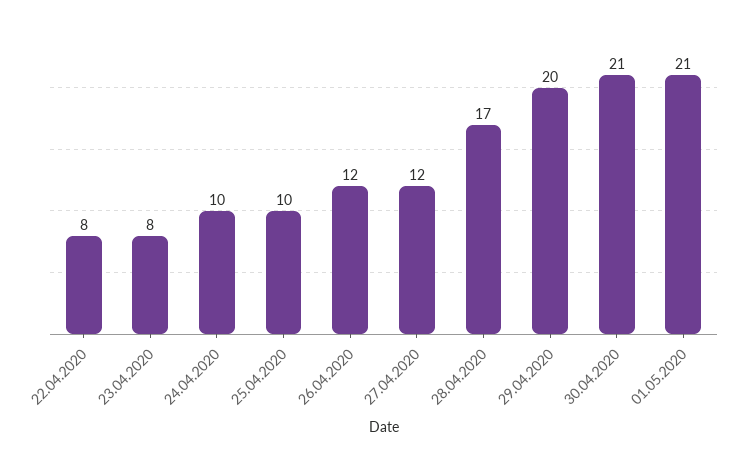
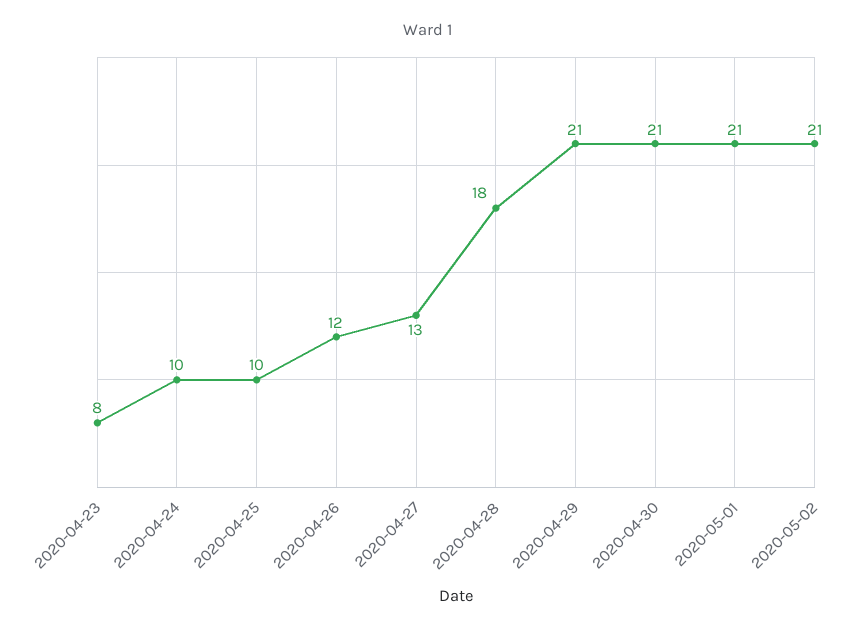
22.04.2020: 8 -> none
27.04.2020: 12 -> 13
28.04.2020: 17 -> 18
29.04.2020: 20 -> 21
2020-05-02: none -> 21

